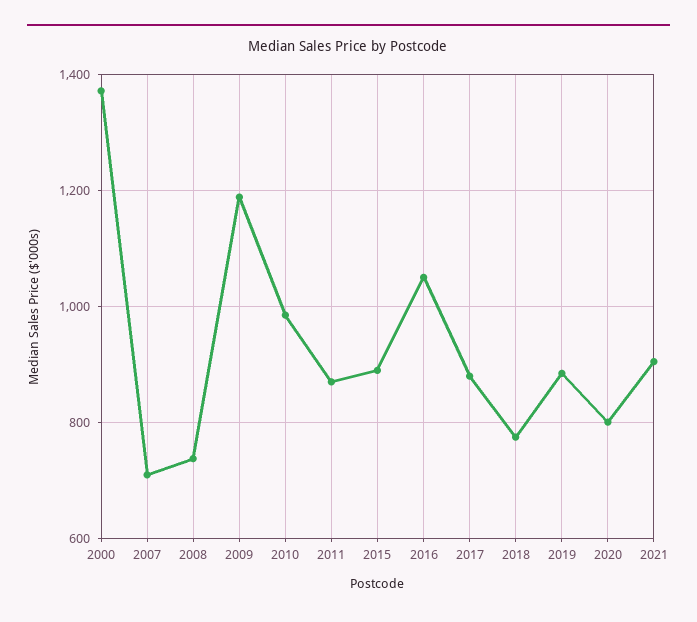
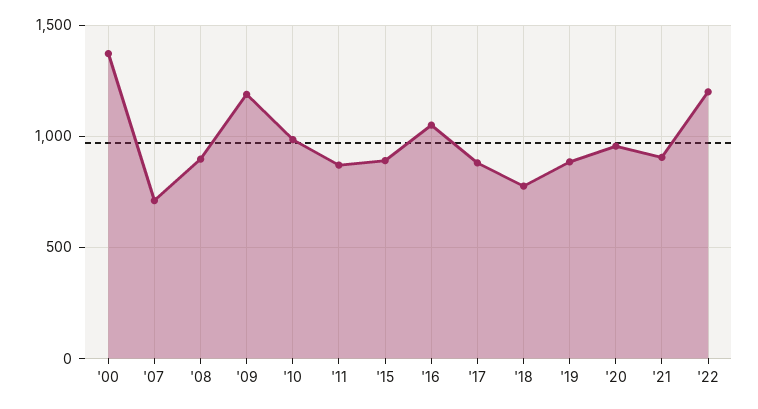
2008: 740 -> 900
2020: 800 -> 950
'22: none -> 1200

